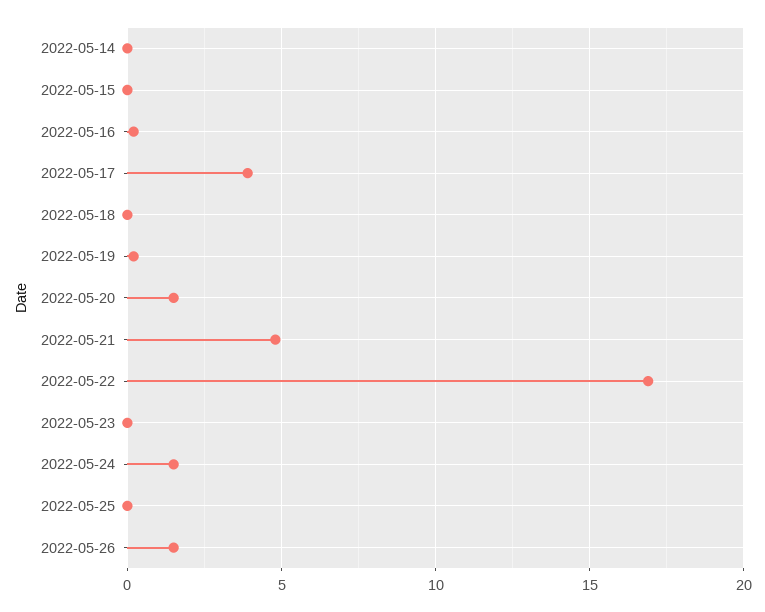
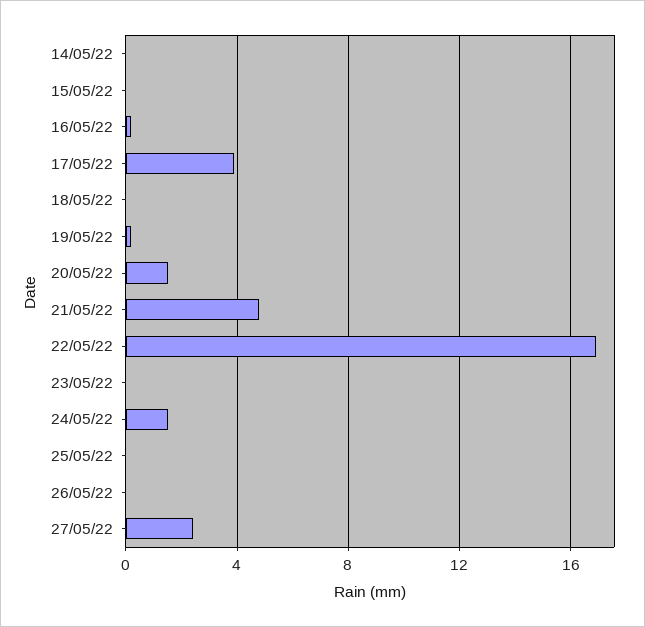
2022-05-26: 1.5 -> 0
27/05/22: none -> 2.5

